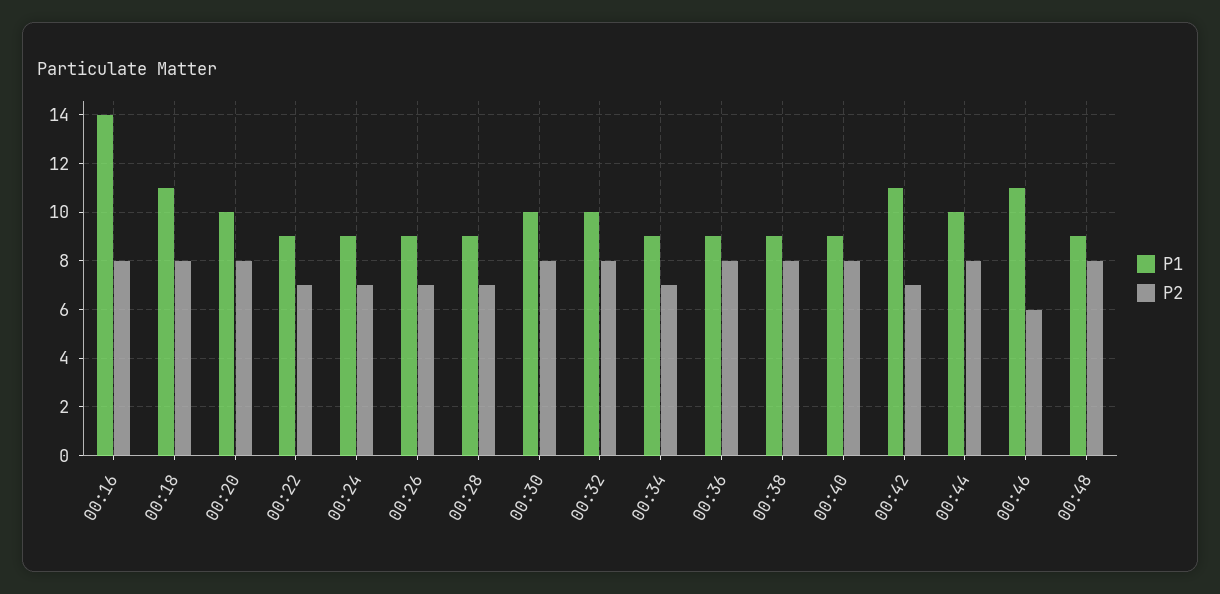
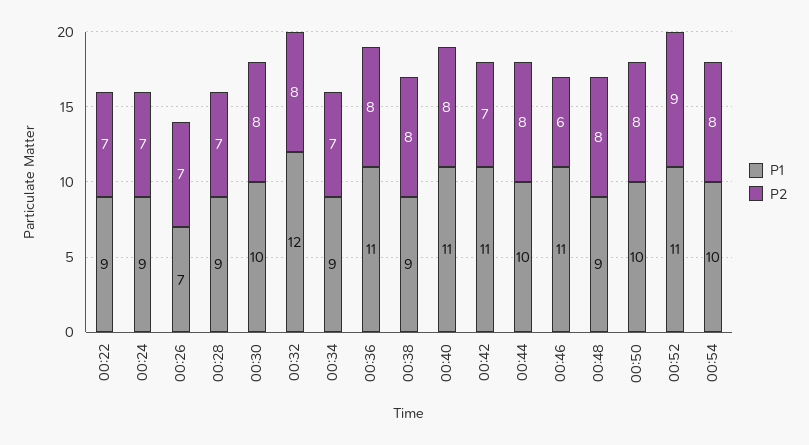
P1, 00:16: 14 -> none
P2, 00:16: 8 -> none
P1, 00:18: 11 -> none
P2, 00:18: 8 -> none
P1, 00:20: 10 -> none
P2, 00:20: 8 -> none
P1, 00:26: 9 -> 7
P1, 00:32: 10 -> 12
P1, 00:36: 9 -> 11
P1, 00:40: 9 -> 11
P1, 00:50: none -> 10
P2, 00:50: none -> 8
P1, 00:52: none -> 11
P2, 00:52: none -> 9
P1, 00:54: none -> 10
P2, 00:54: none -> 8

